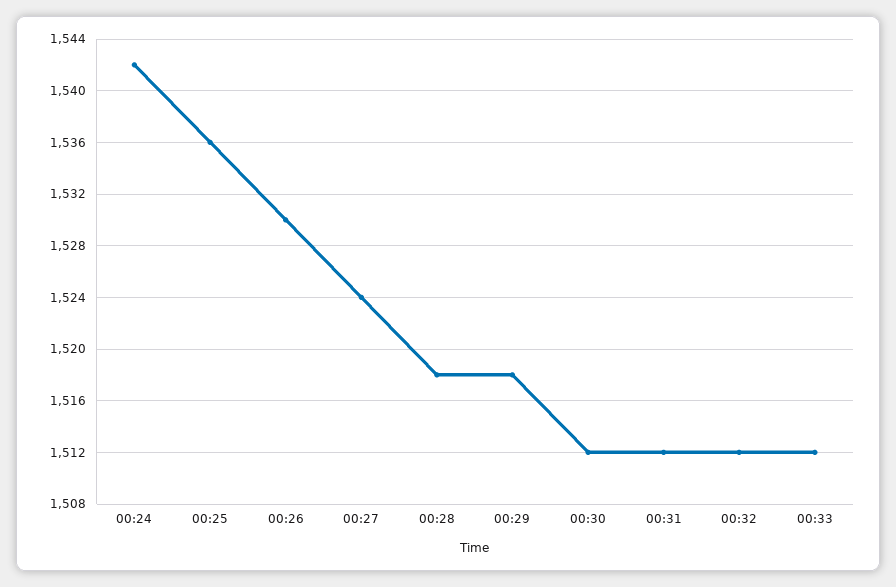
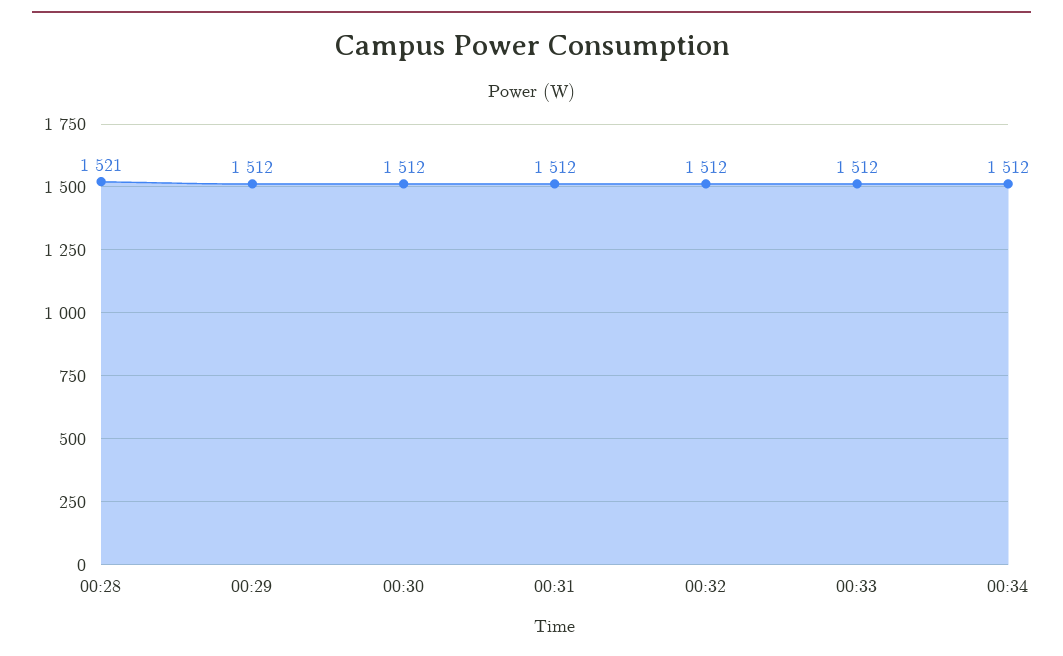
00:24: 1542 -> none
00:25: 1536 -> none
00:26: 1530 -> none
00:27: 1524 -> none
00:28: 1518 -> 1521
00:29: 1518 -> 1512
00:34: none -> 1512

